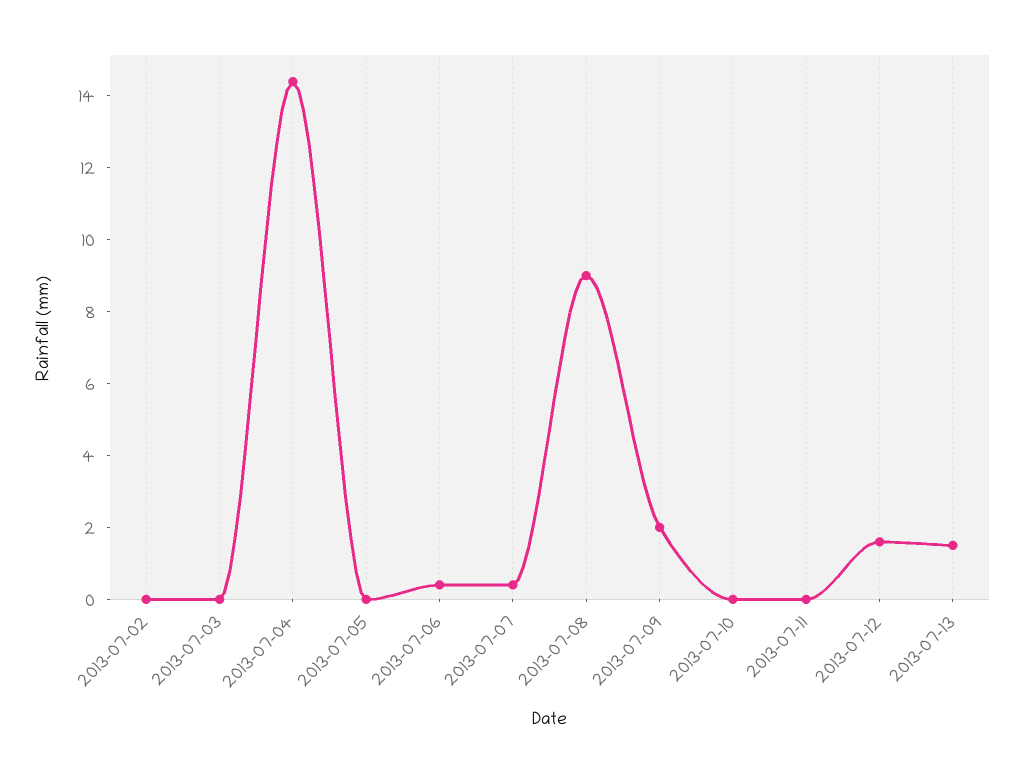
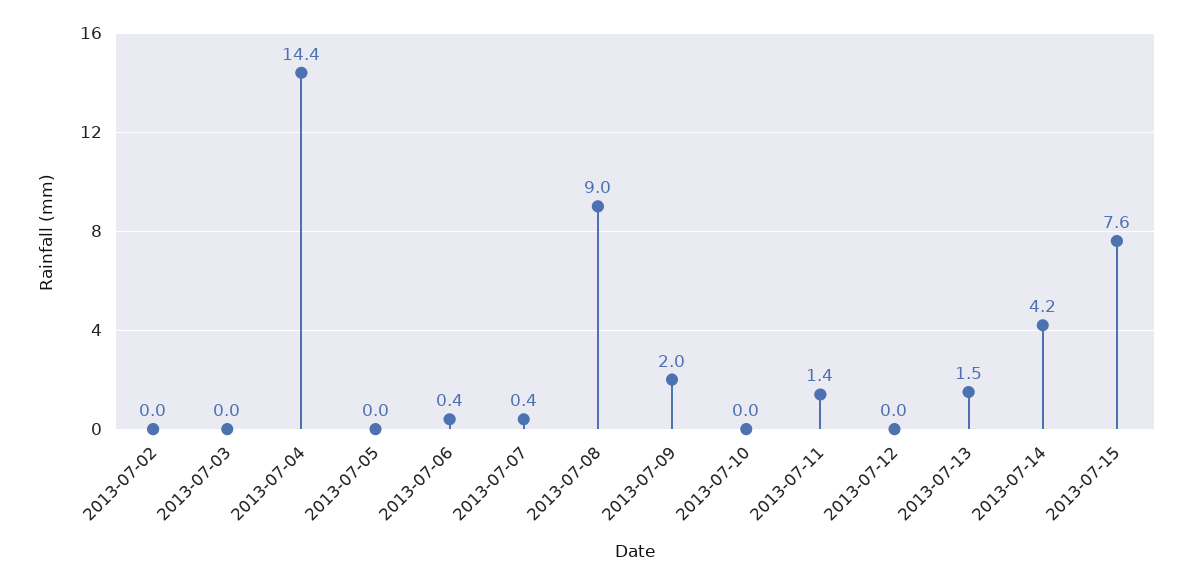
2013-07-11: 0 -> 1.4
2013-07-12: 1.5 -> 0
2013-07-14: none -> 4.2
2013-07-15: none -> 7.6

